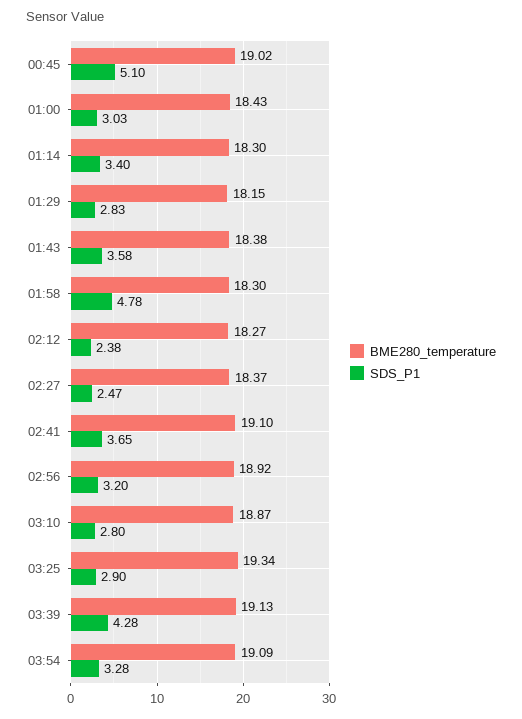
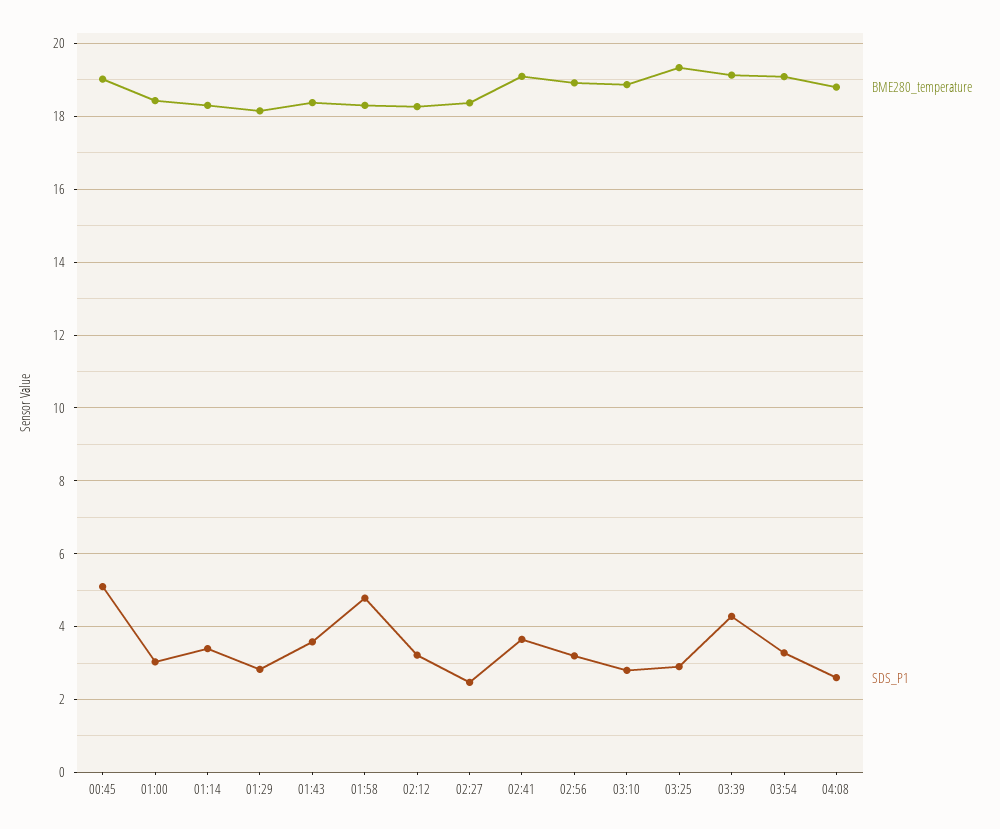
SDS_P1, 02:12: 2.38 -> 3.2
BME280_temperature, 04:08: none -> 18.8
SDS_P1, 04:08: none -> 2.6

